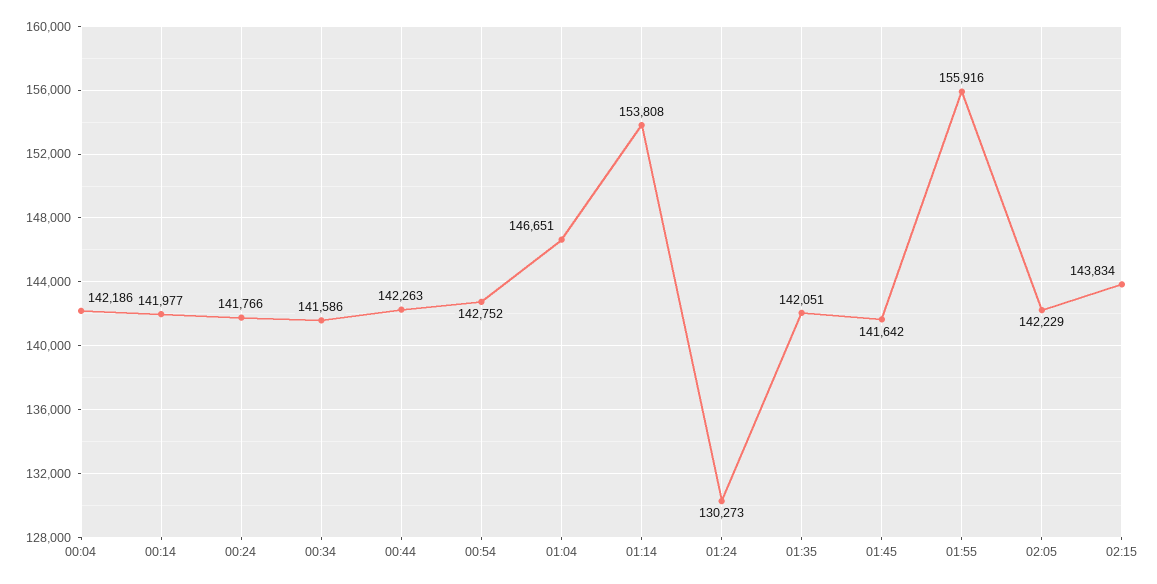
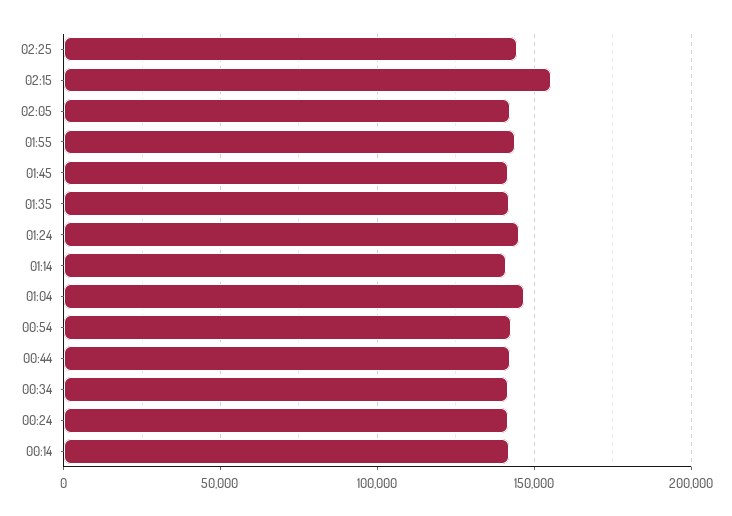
00:04: 142186 -> none
01:14: 153808 -> 140000
01:24: 130273 -> 145000
01:55: 155916 -> 145000
02:15: 143834 -> 155000
02:25: none -> 145000

